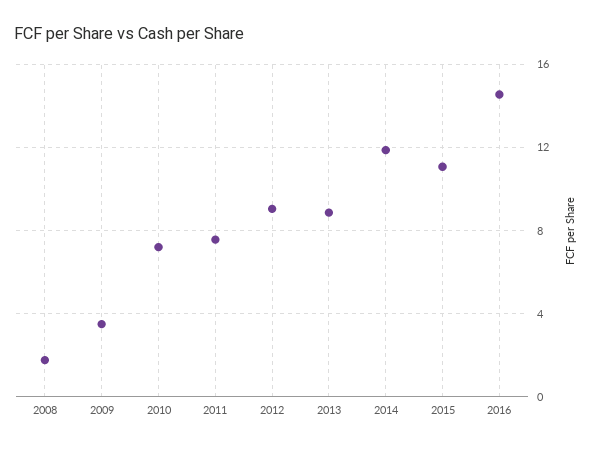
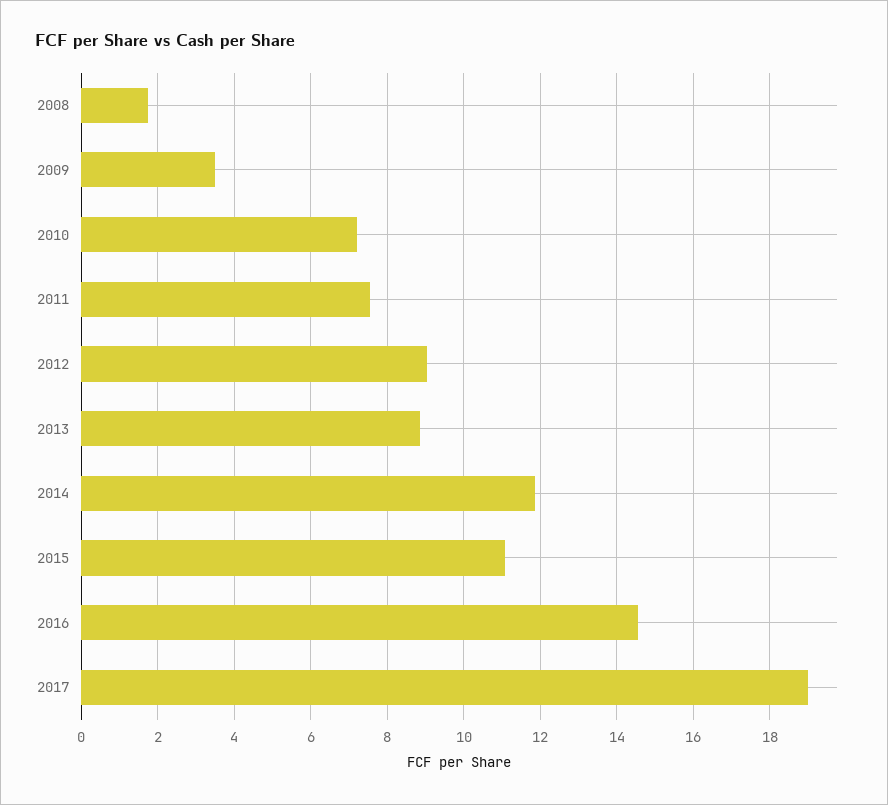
2017: none -> 19

